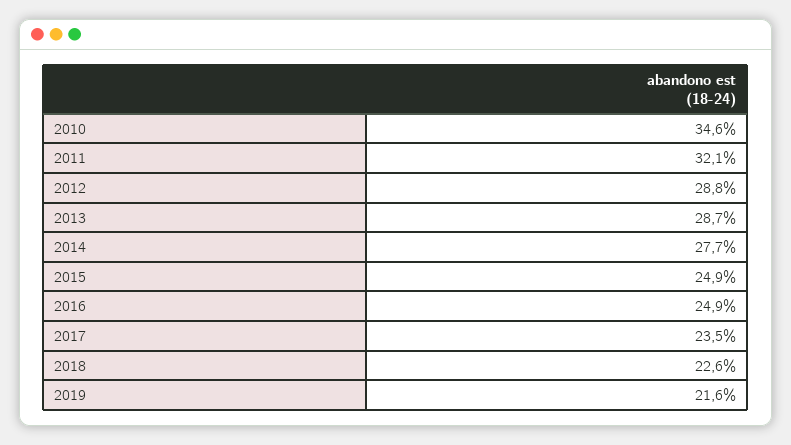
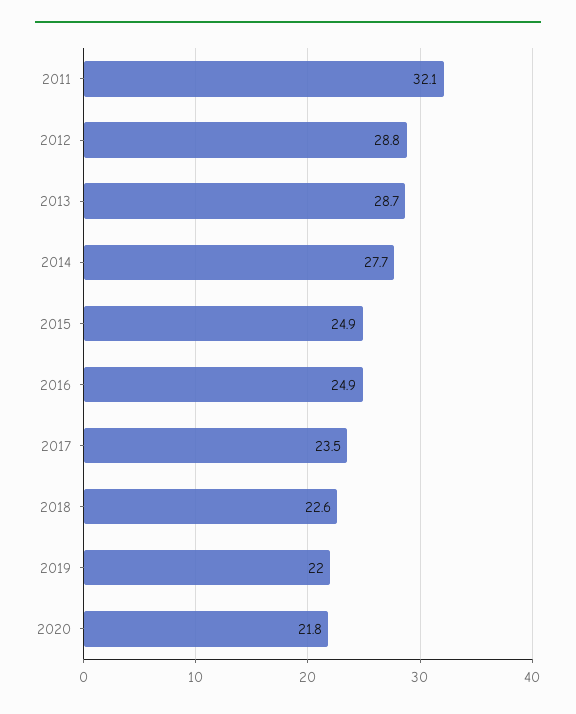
2010: 34.6 -> none
2019: 21.6 -> 22
2020: none -> 21.8

